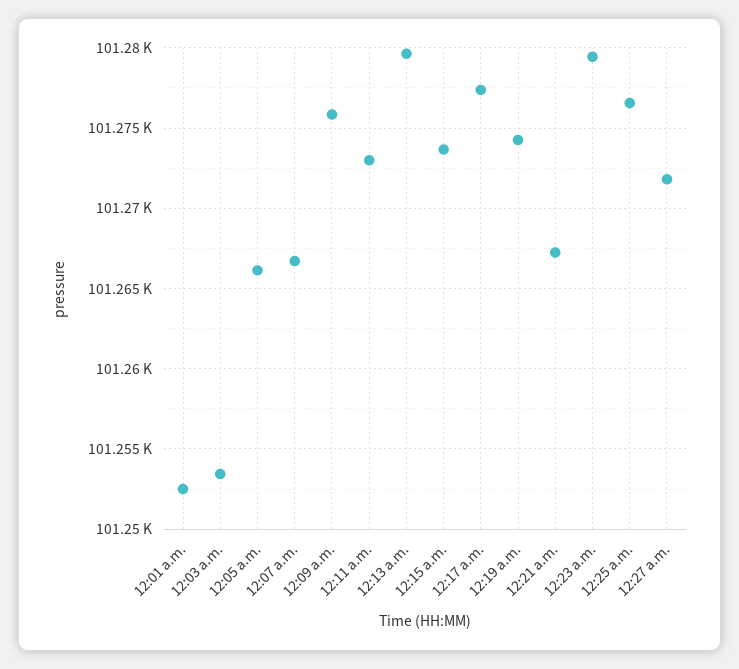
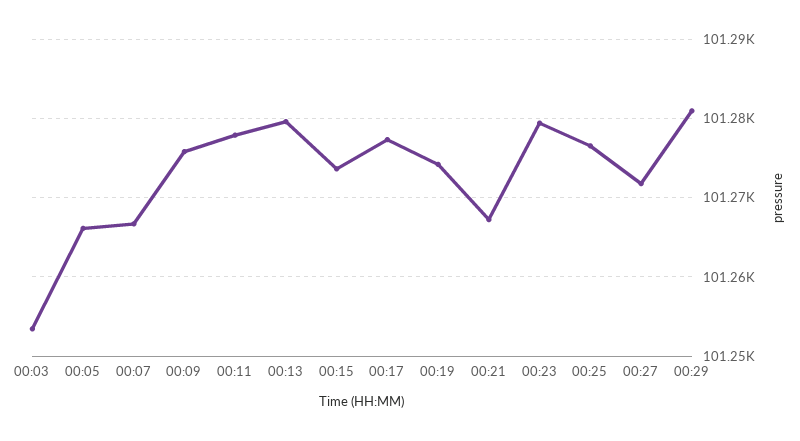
12:01 a.m.: 101252.5 -> none
12:11 a.m.: 101273 -> 101278
00:29: none -> 101281

